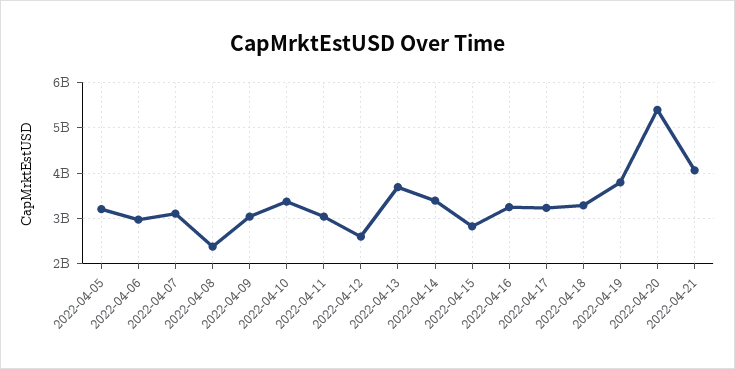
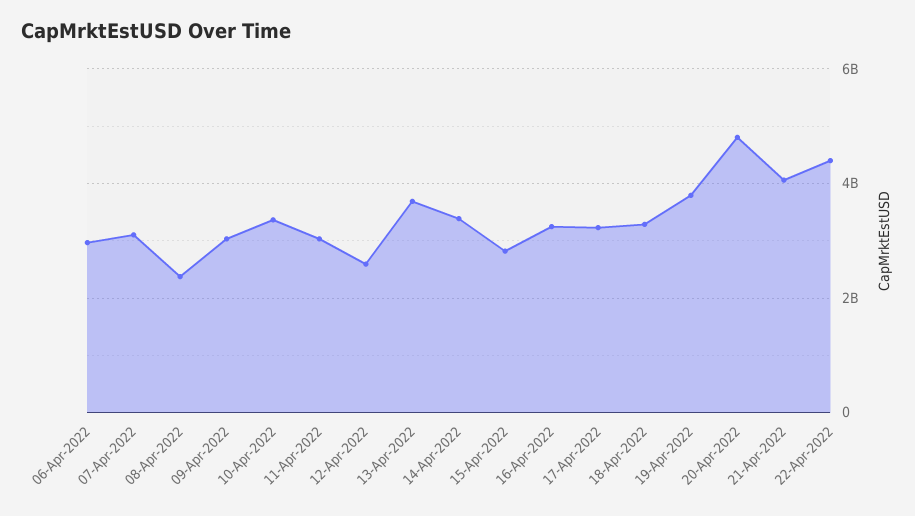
2022-04-05: 3200000000 -> none
2022-04-20: 5400000000 -> 4800000000
22-Apr-2022: none -> 4400000000

